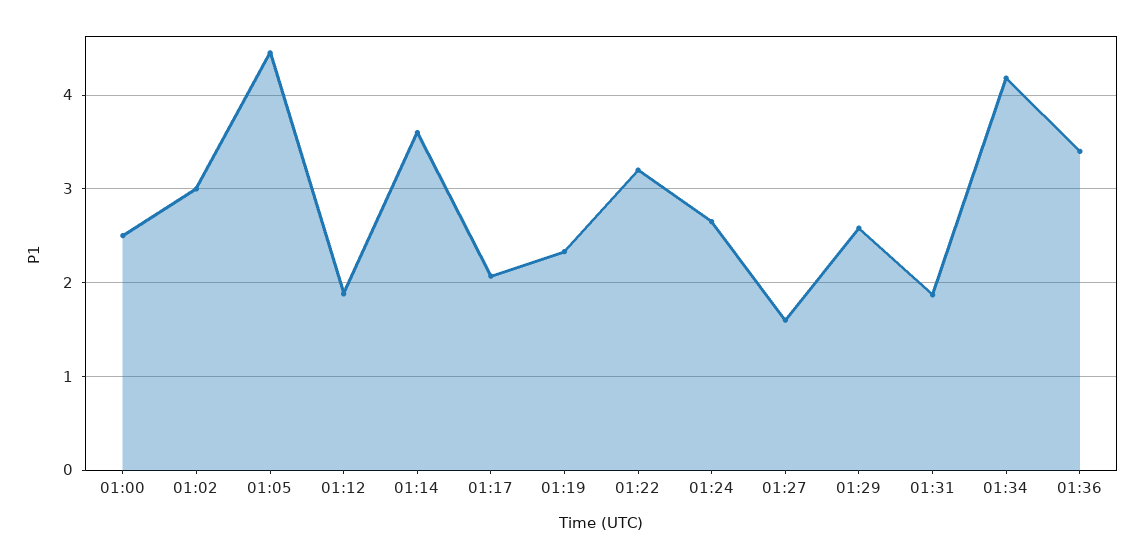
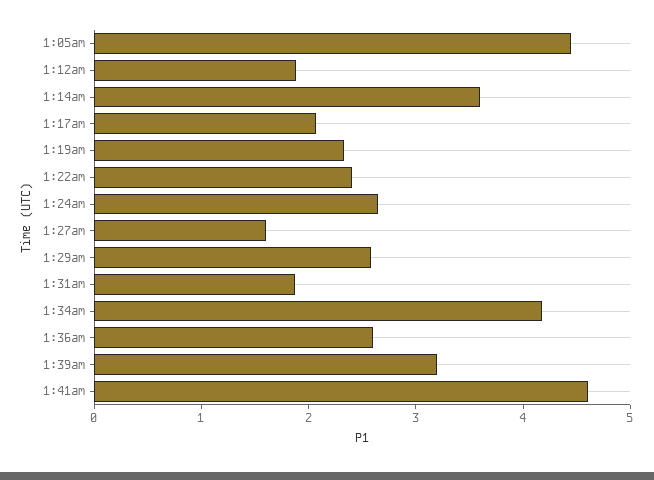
01:00: 2.5 -> none
01:02: 3 -> none
01:22: 3.2 -> 2.4
01:36: 3.4 -> 2.6
1:39am: none -> 3.2
1:41am: none -> 4.6

